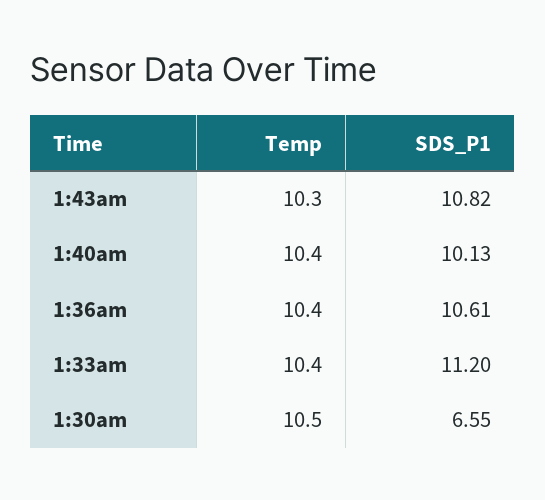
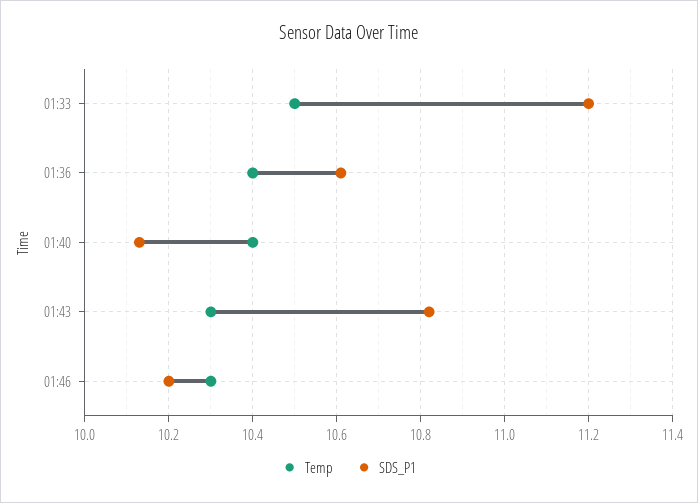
Temp, 1:33am: 10.4 -> 10.5
Temp, 1:30am: 10.5 -> none
SDS_P1, 1:30am: 6.55 -> none
Temp, 01:46: none -> 10.3
SDS_P1, 01:46: none -> 10.2

